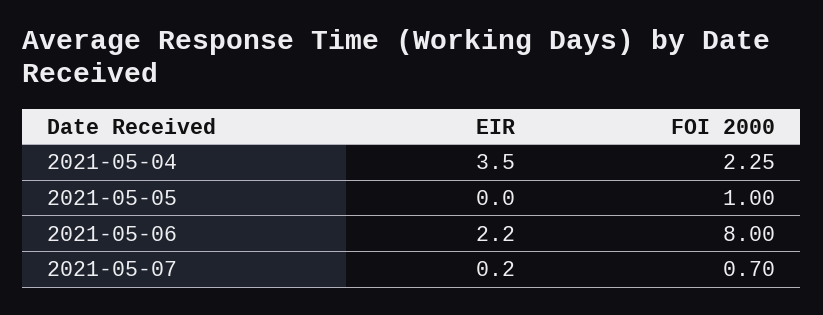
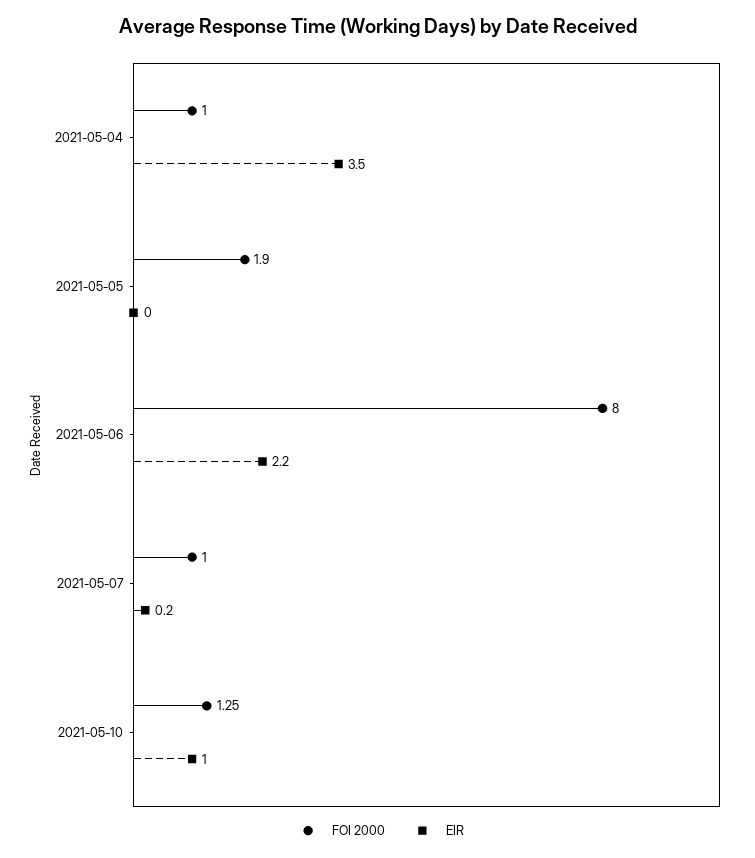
FOI 2000, 2021-05-04: 2.25 -> 1
FOI 2000, 2021-05-05: 1 -> 1.9
FOI 2000, 2021-05-07: 0.7 -> 1
FOI 2000, 2021-05-10: none -> 1.25
EIR, 2021-05-10: none -> 1

